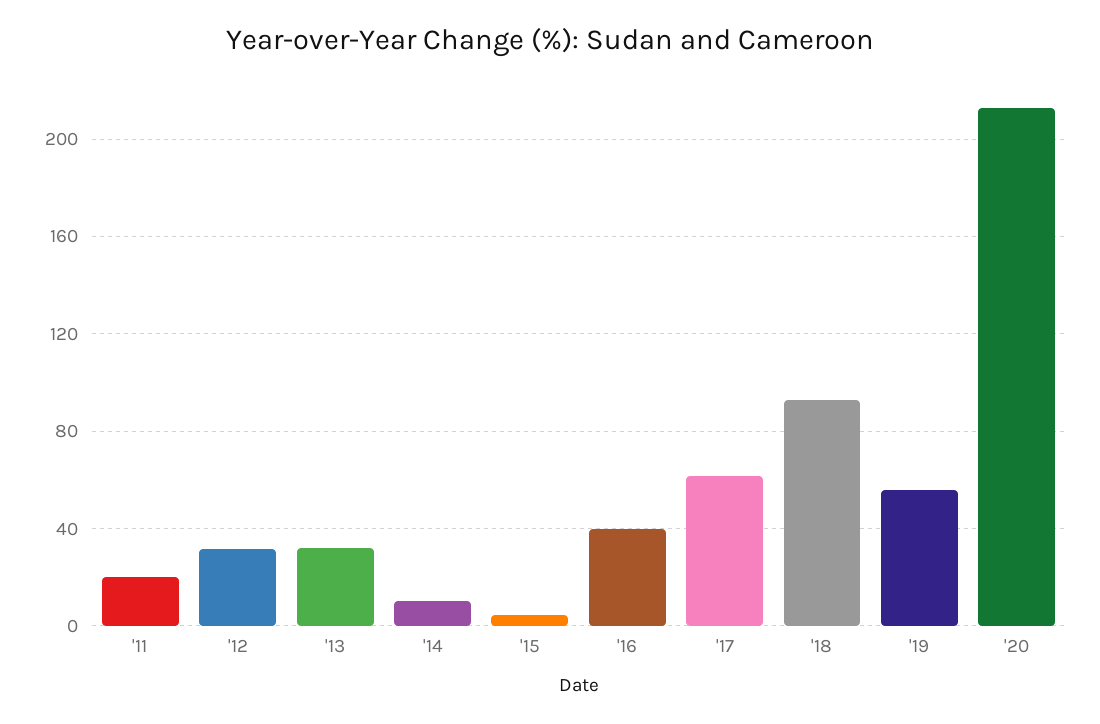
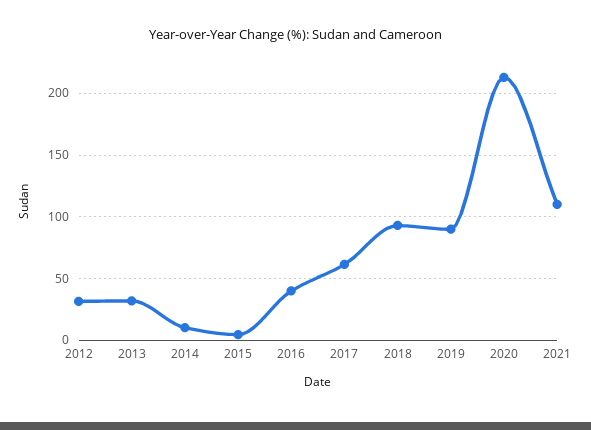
'11: 20 -> none
'19: 55 -> 90
2021: none -> 110

